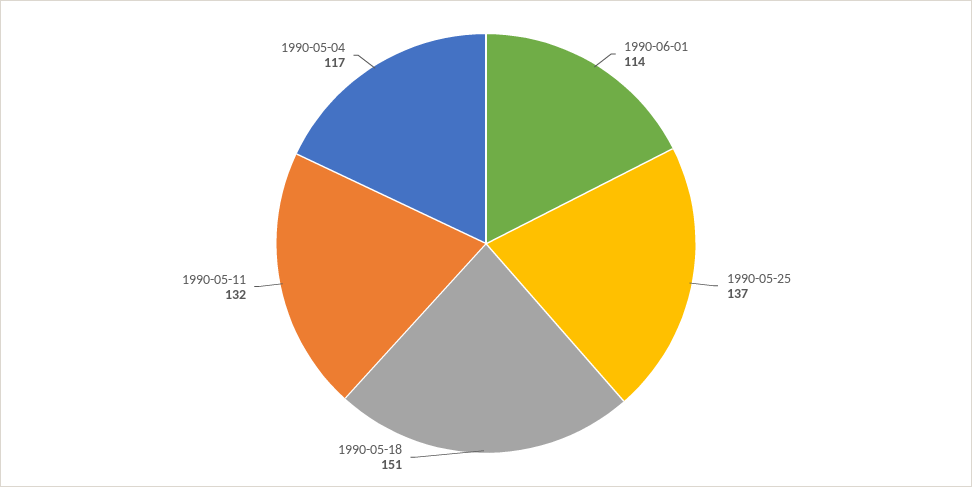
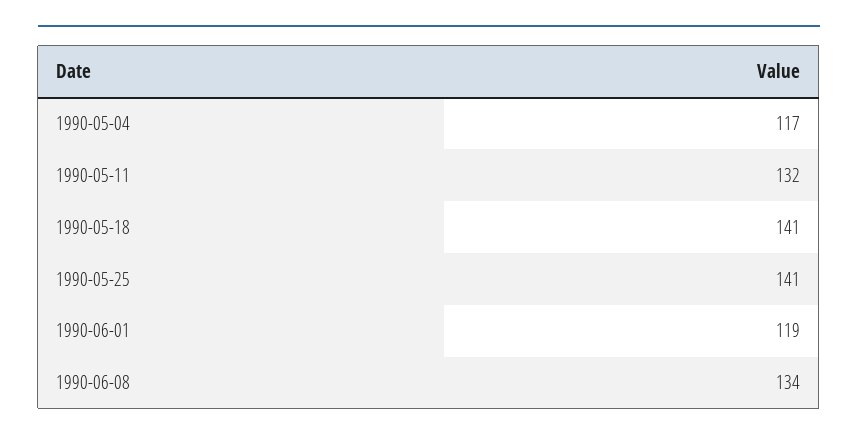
1990-06-01: 114 -> 119
1990-05-25: 137 -> 141
1990-05-18: 151 -> 141
1990-06-08: none -> 134

